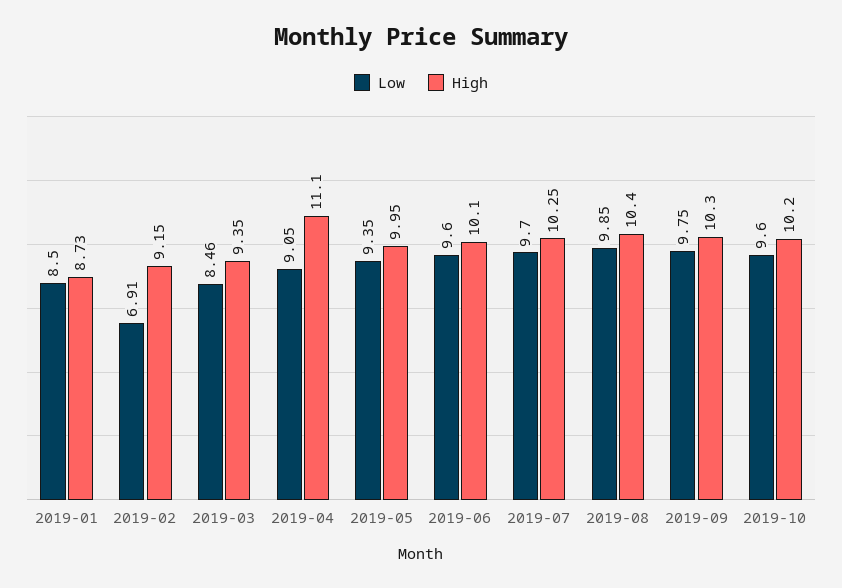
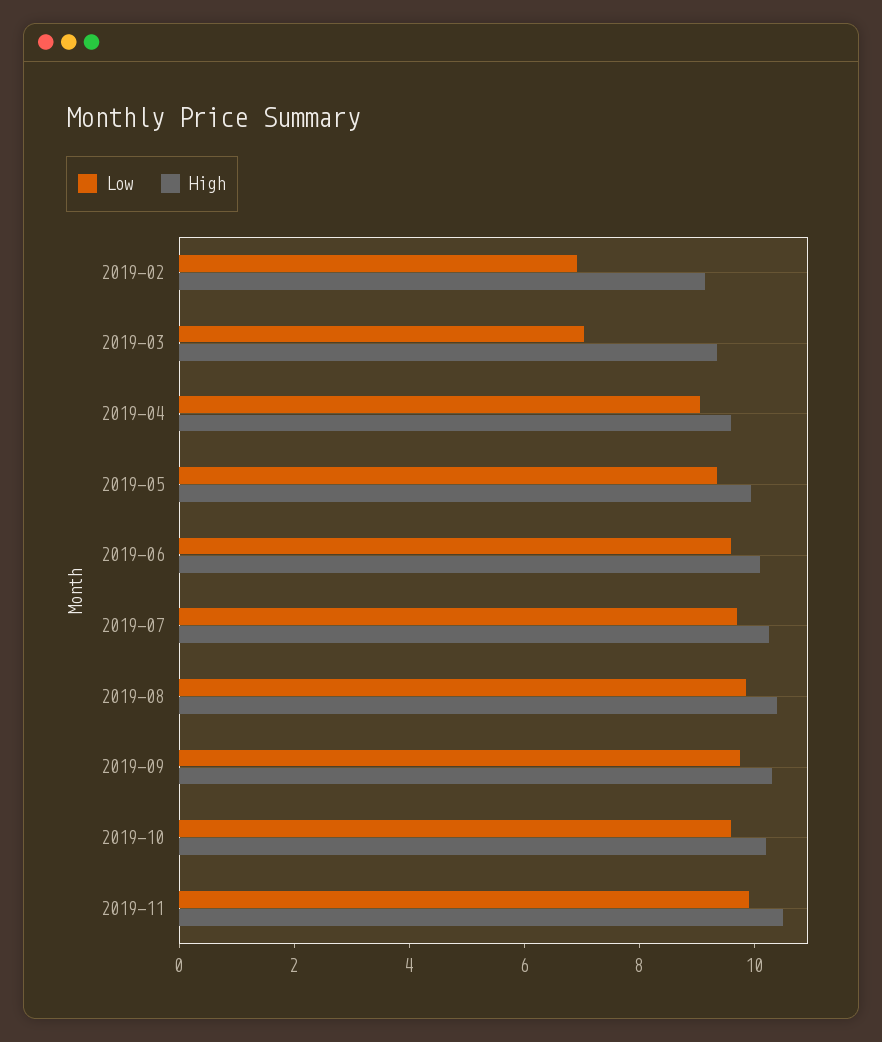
Low, 2019-01: 8.5 -> none
High, 2019-01: 8.73 -> none
Low, 2019-03: 8.46 -> 7
High, 2019-04: 11.1 -> 9.5
Low, 2019-11: none -> 10
High, 2019-11: none -> 10.5

